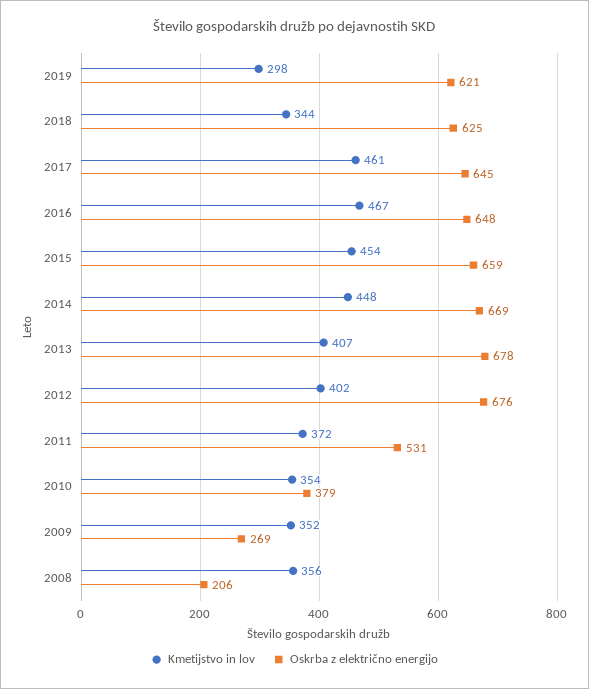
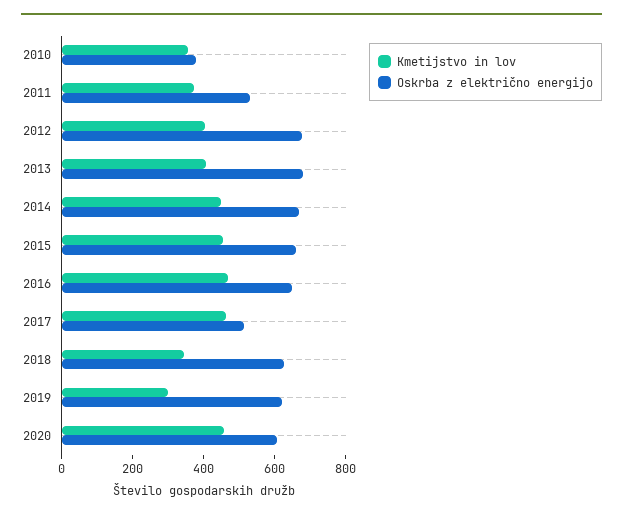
Oskrba z električno energijo, 2017: 645 -> 500
Kmetijstvo in lov, 2009: 352 -> none
Oskrba z električno energijo, 2009: 269 -> none
Kmetijstvo in lov, 2008: 356 -> none
Oskrba z električno energijo, 2008: 206 -> none
Kmetijstvo in lov, 2020: none -> 450
Oskrba z električno energijo, 2020: none -> 600

